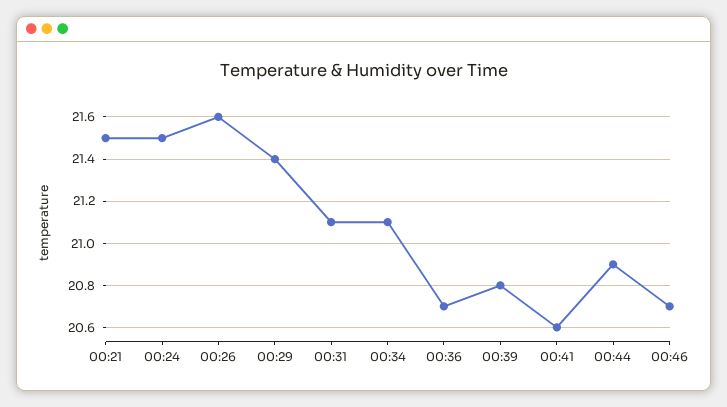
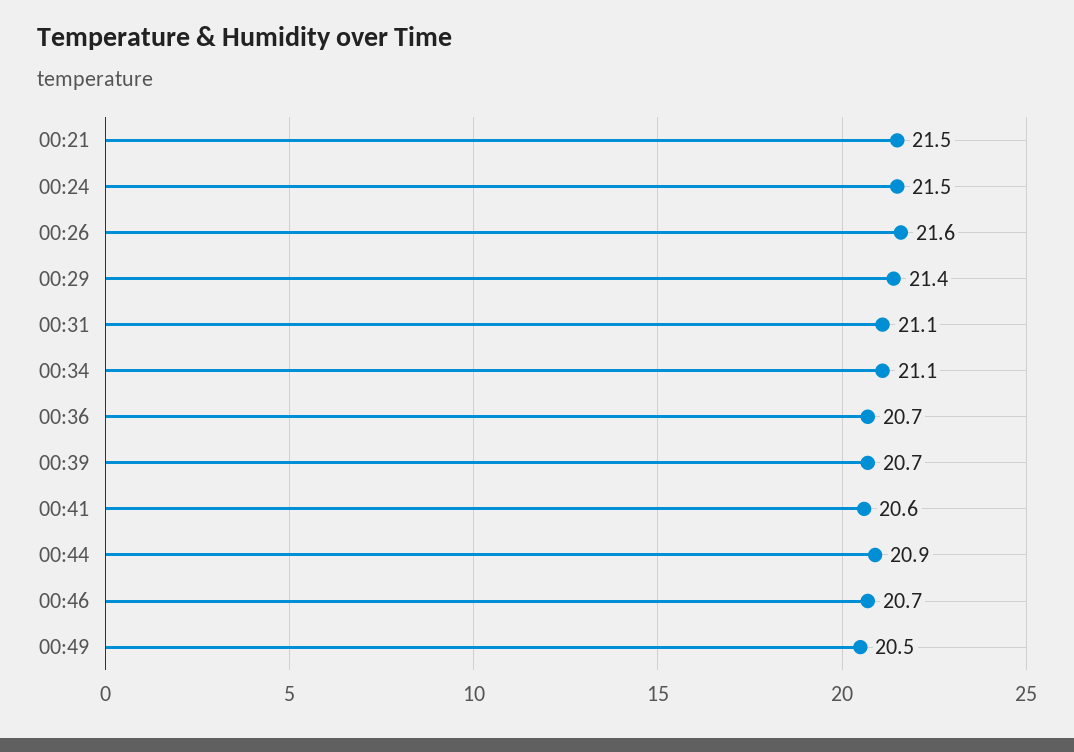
00:39: 20.8 -> 20.7
00:49: none -> 20.5

